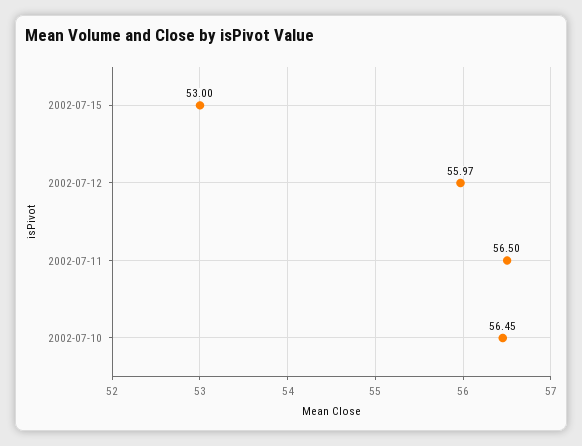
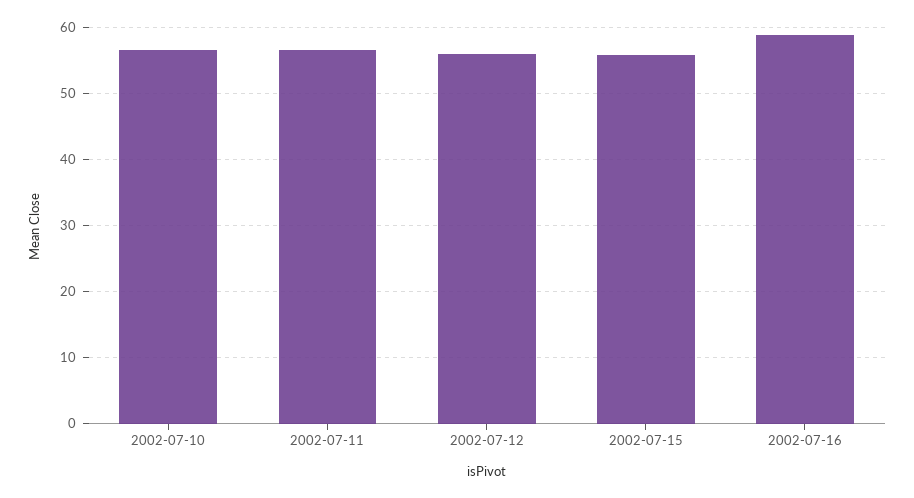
2002-07-15: 53 -> 56
2002-07-16: none -> 59

